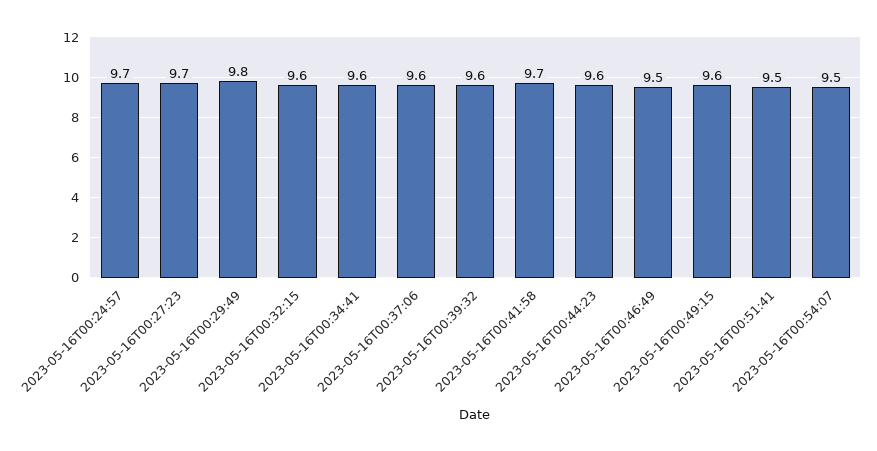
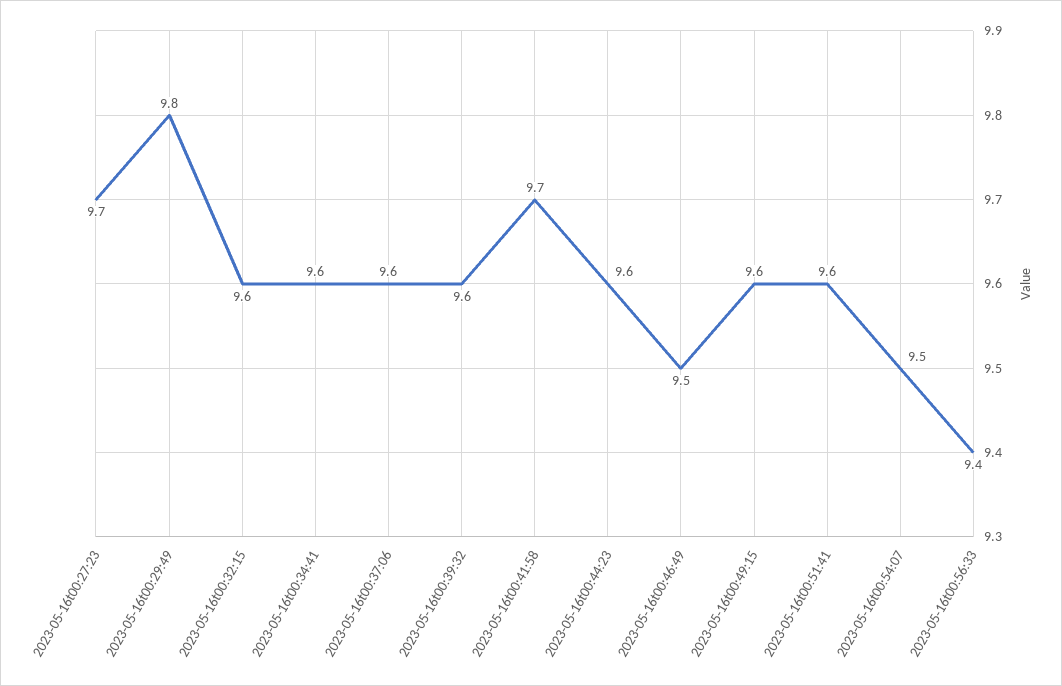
2023-05-16T00:24:57: 9.7 -> none
2023-05-16T00:51:41: 9.5 -> 9.6
2023-05-16t00:56:33: none -> 9.4

